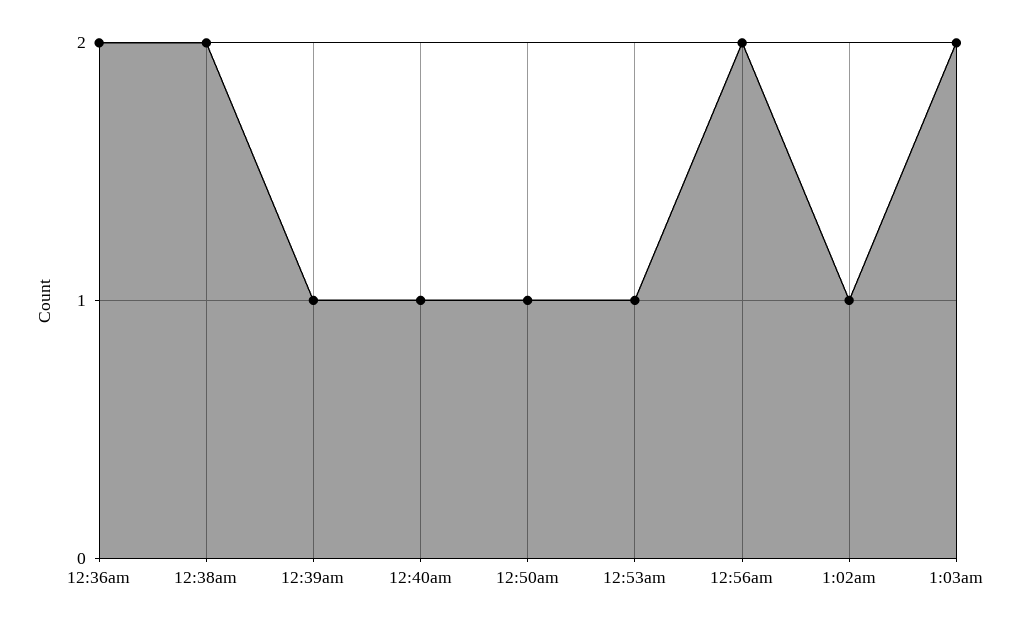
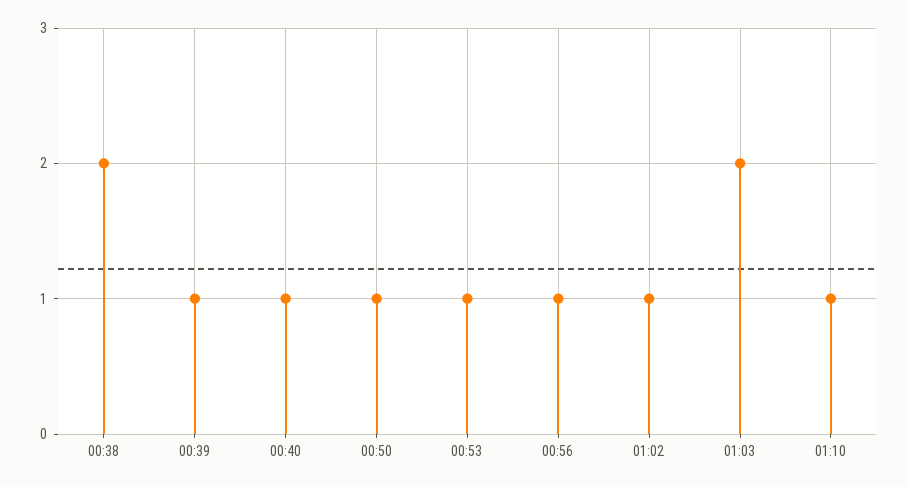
12:36am: 2 -> none
12:56am: 2 -> 1
01:10: none -> 1

